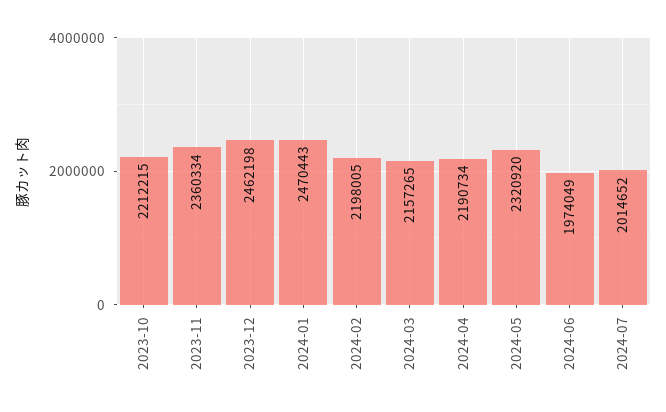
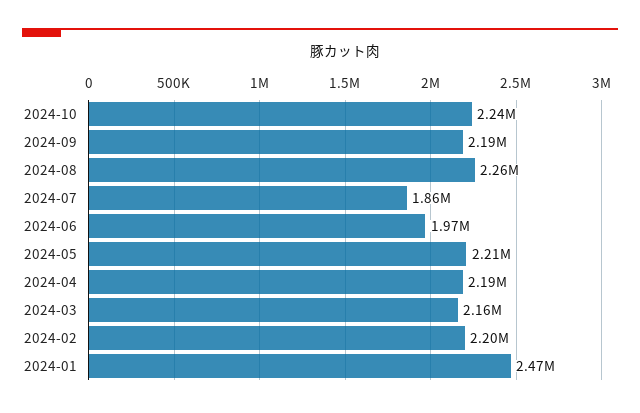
2023-10: 2212215 -> none
2023-11: 2360334 -> none
2023-12: 2462198 -> none
2024-05: 2320920 -> 2210000
2024-07: 2014652 -> 1860000
2024-10: none -> 2240000
2024-09: none -> 2190000
2024-08: none -> 2260000

